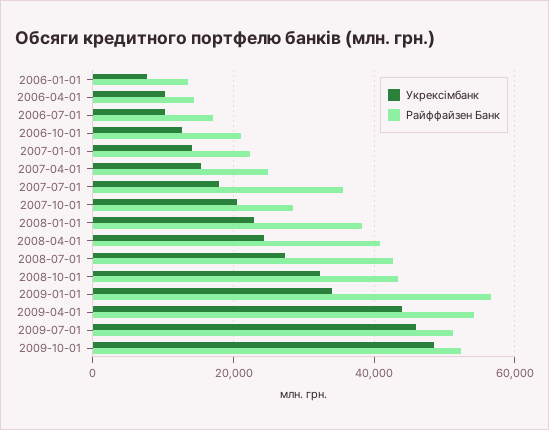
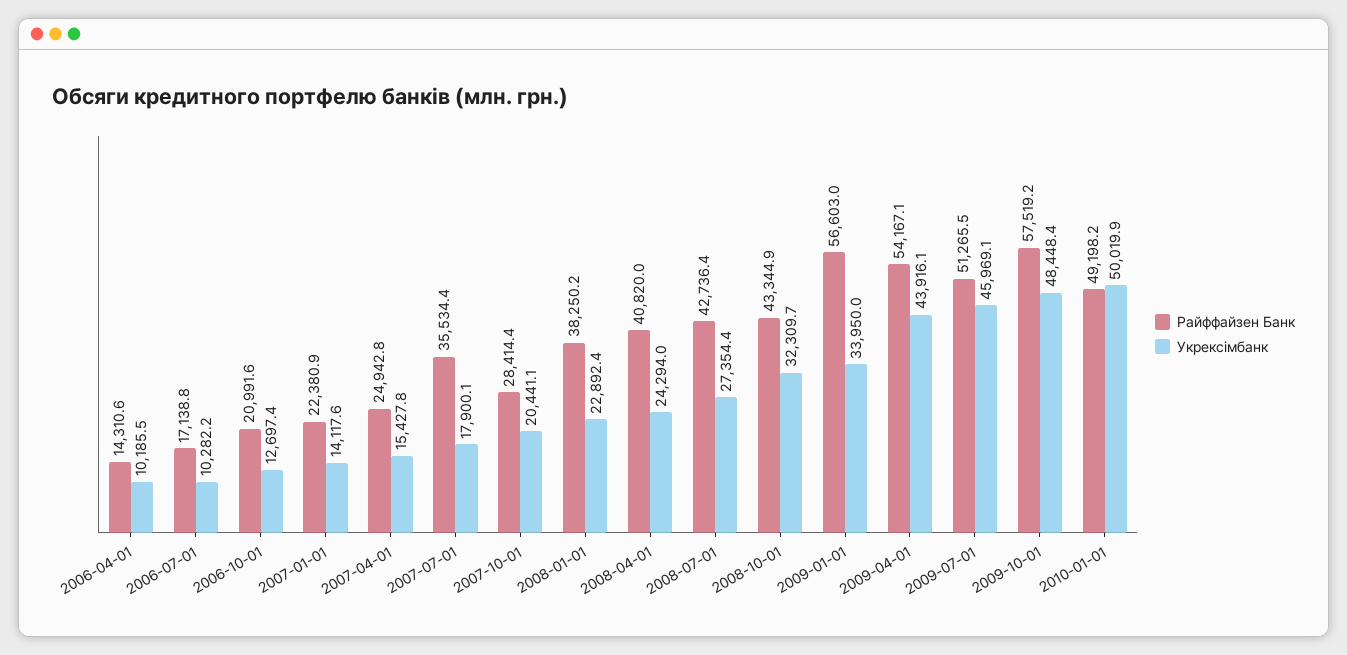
Укрексімбанк, 2006-01-01: 8000 -> none
Райффайзен Банк, 2006-01-01: 14000 -> none
Райффайзен Банк, 2009-10-01: 52000 -> 57519.2
Райффайзен Банк, 2010-01-01: none -> 49198.2
Укрексімбанк, 2010-01-01: none -> 50019.9

